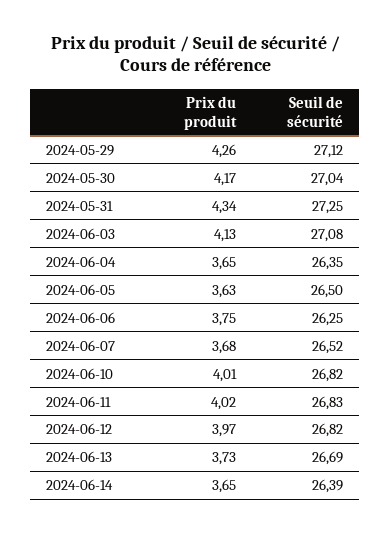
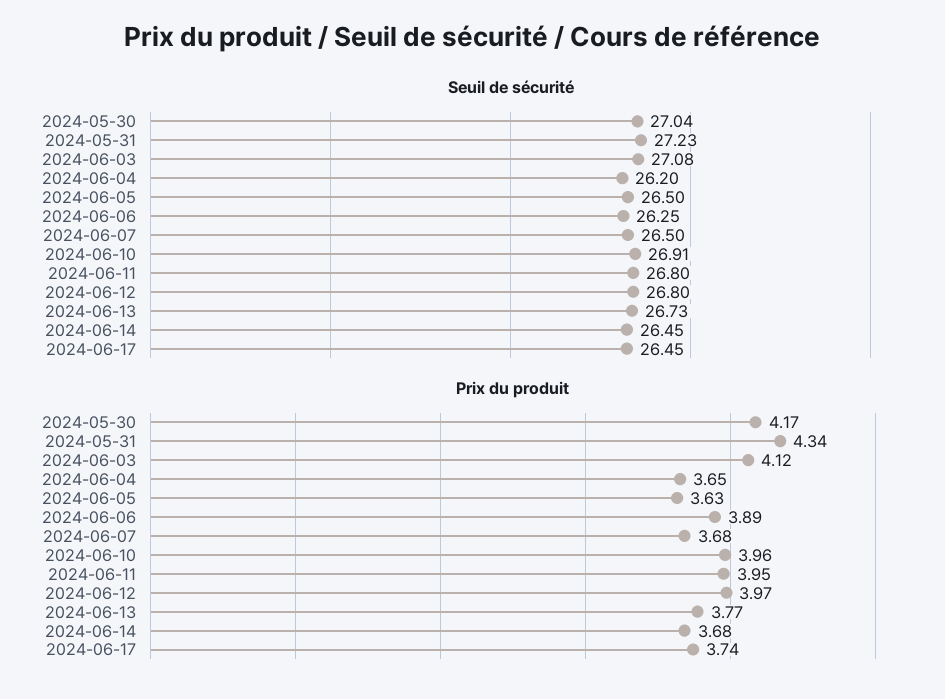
Prix du produit, 2024-05-29: 4.26 -> none
Seuil de sécurité, 2024-05-29: 27.12 -> none
Seuil de sécurité, 2024-05-31: 27.25 -> 27.23
Prix du produit, 2024-06-03: 4.13 -> 4.12
Seuil de sécurité, 2024-06-04: 26.35 -> 26.2
Prix du produit, 2024-06-06: 3.75 -> 3.89
Seuil de sécurité, 2024-06-07: 26.52 -> 26.5
Prix du produit, 2024-06-10: 4.01 -> 3.96
Seuil de sécurité, 2024-06-10: 26.82 -> 26.91
Prix du produit, 2024-06-11: 4.02 -> 3.95
Seuil de sécurité, 2024-06-11: 26.83 -> 26.8
Seuil de sécurité, 2024-06-12: 26.82 -> 26.8
Prix du produit, 2024-06-13: 3.73 -> 3.77
Seuil de sécurité, 2024-06-13: 26.69 -> 26.73
Prix du produit, 2024-06-14: 3.65 -> 3.68
Seuil de sécurité, 2024-06-14: 26.39 -> 26.45
Seuil de sécurité, 2024-06-17: none -> 26.45
Prix du produit, 2024-06-17: none -> 3.74

